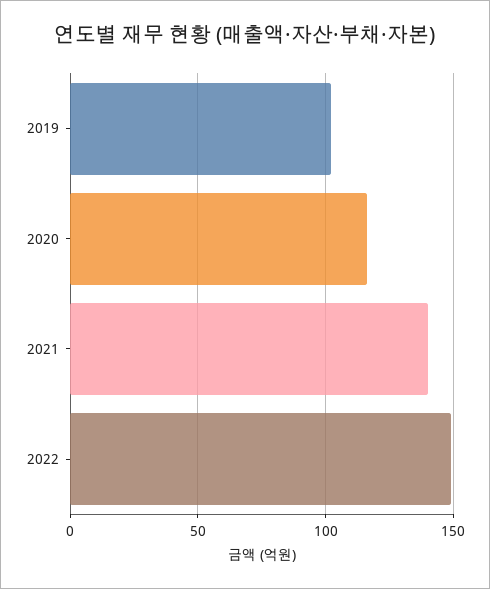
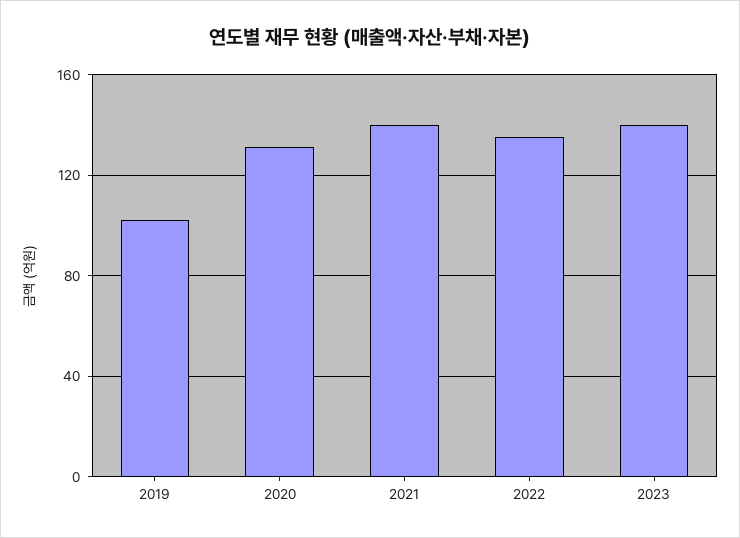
2020: 115 -> 130
2022: 150 -> 135
2023: none -> 140

